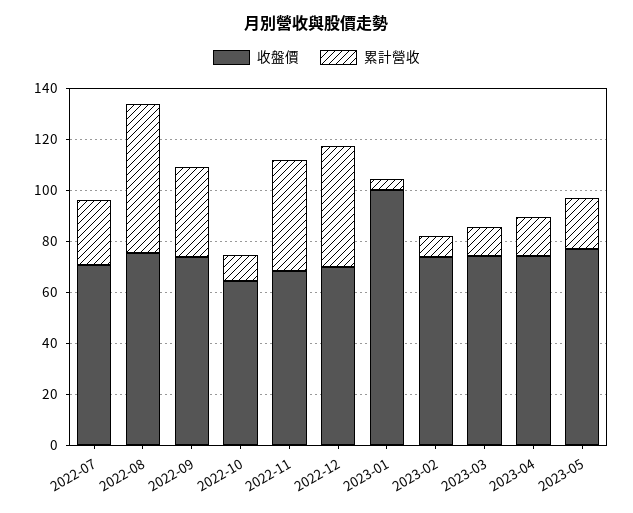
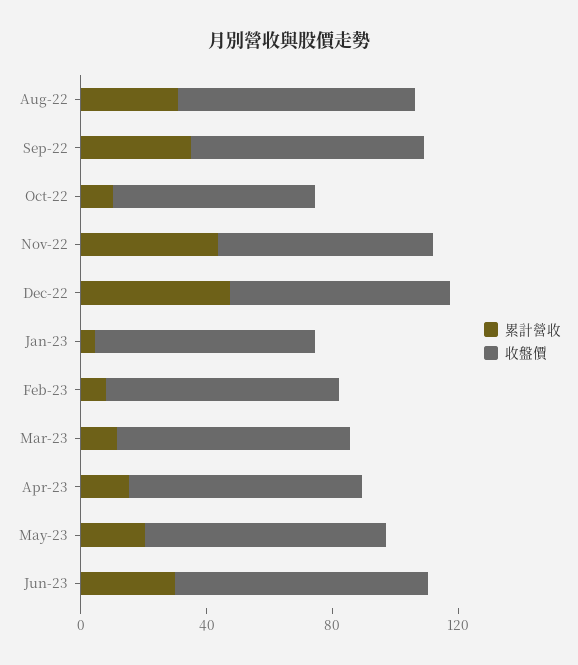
收盤價, 2022-07: 70 -> none
累計營收, 2022-07: 25 -> none
累計營收, 2022-08: 60 -> 30
收盤價, 2023-01: 100 -> 70
累計營收, Jun-23: none -> 30
收盤價, Jun-23: none -> 80

